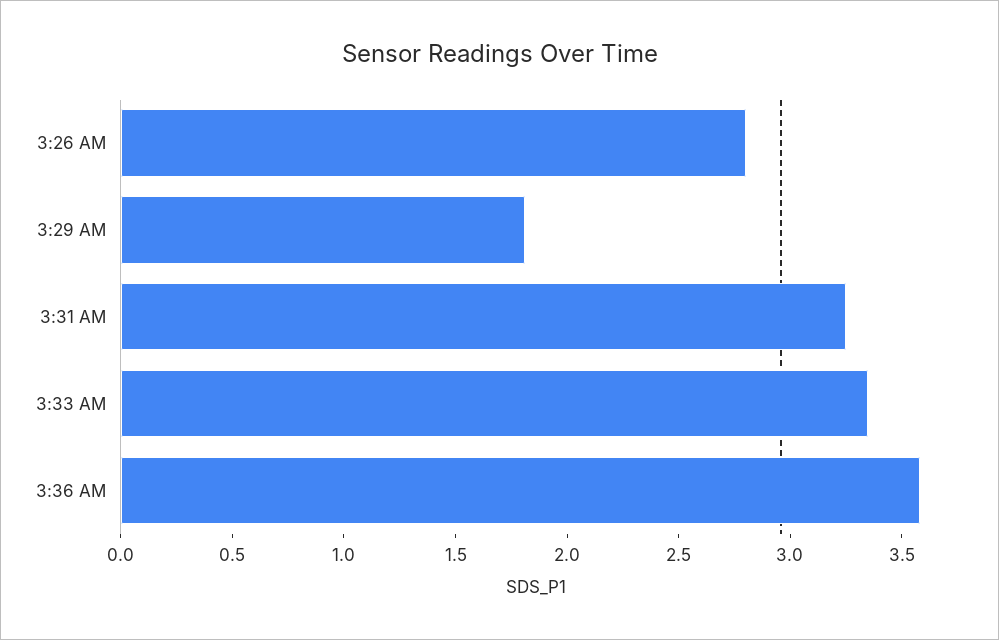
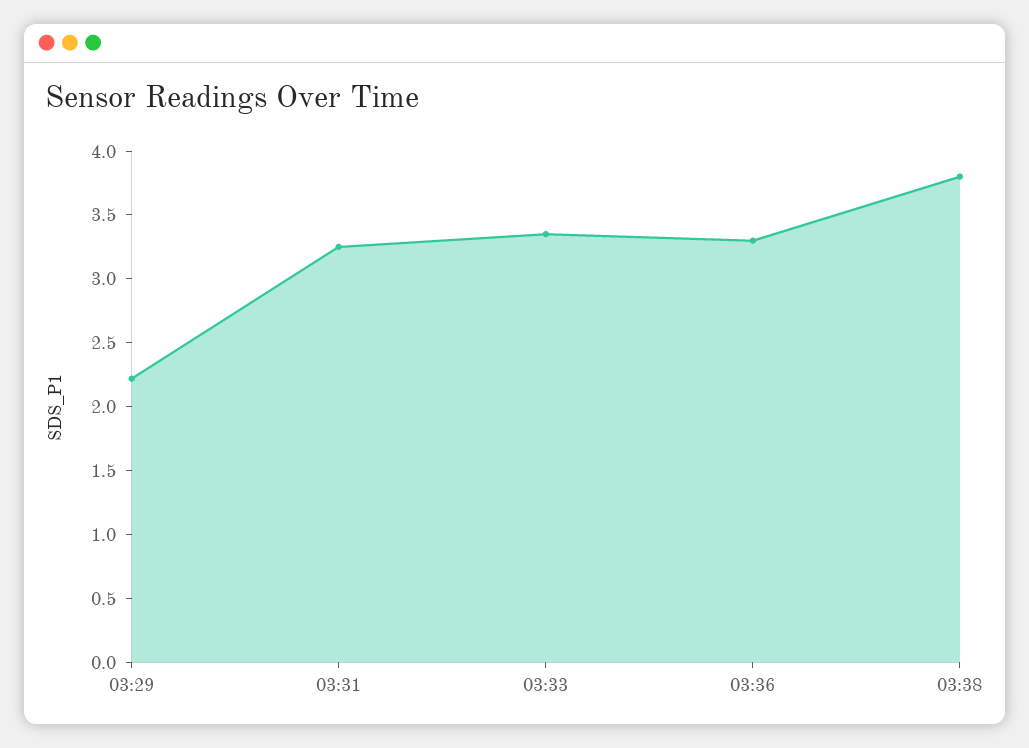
3:26 AM: 2.8 -> none
3:29 AM: 1.8 -> 2.2
3:36 AM: 3.6 -> 3.3
03:38: none -> 3.8

